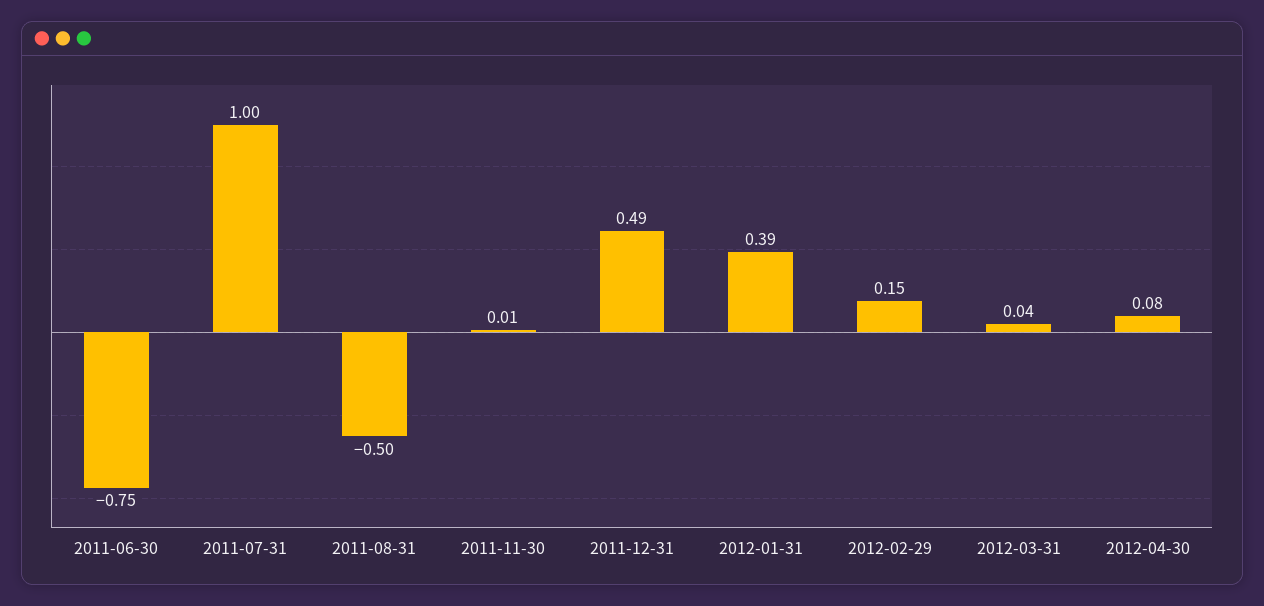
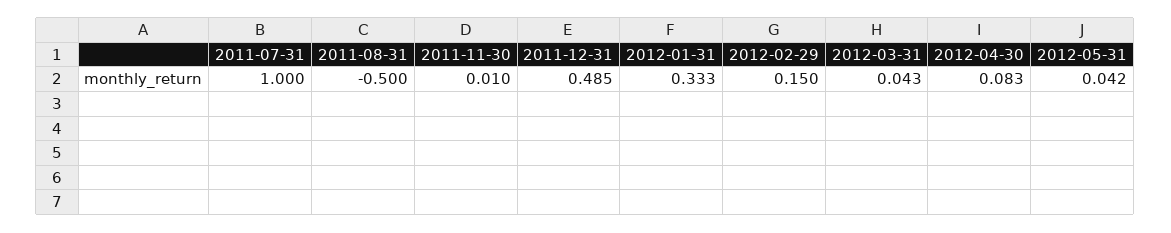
2011-06-30: -0.75 -> none
2012-01-31: 0.39 -> 0.333
2012-05-31: none -> 0.042

